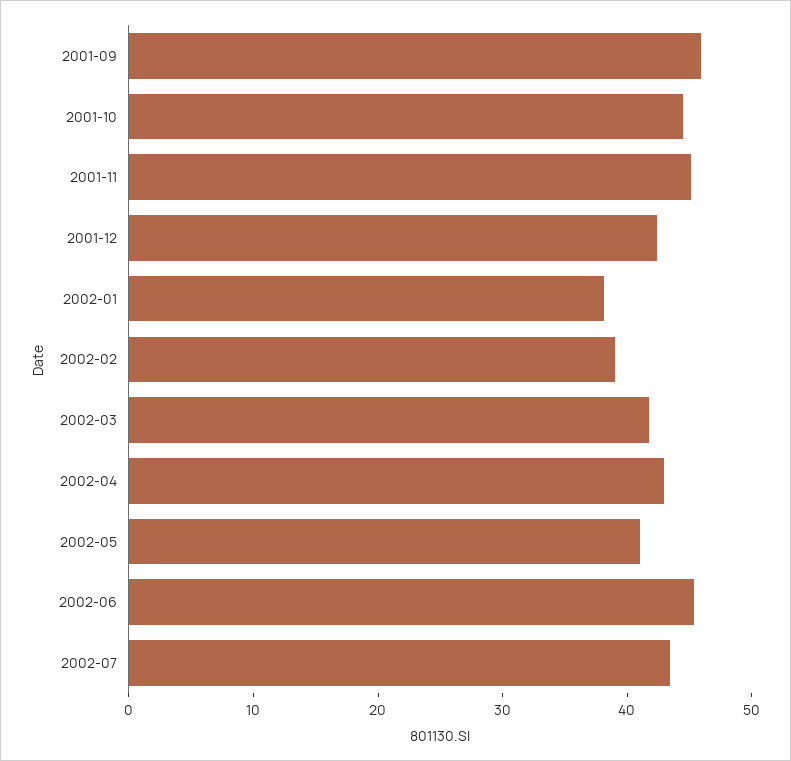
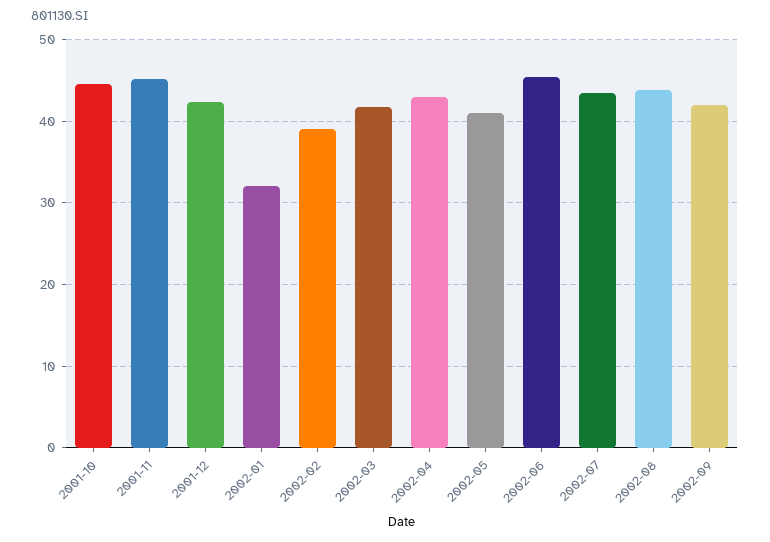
2001-09: 46 -> none
2002-01: 38 -> 32
2002-08: none -> 44
2002-09: none -> 42

